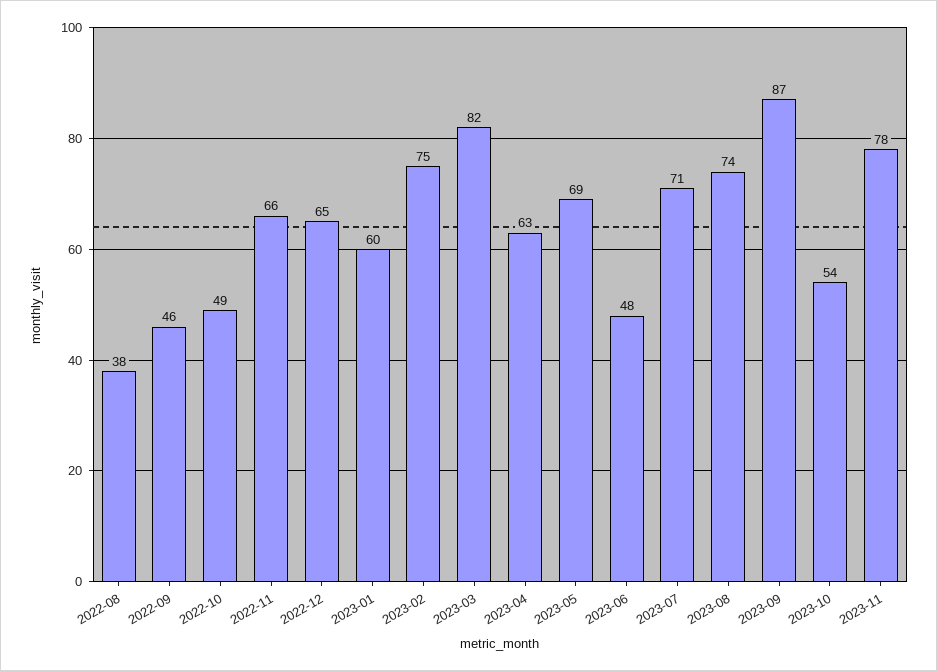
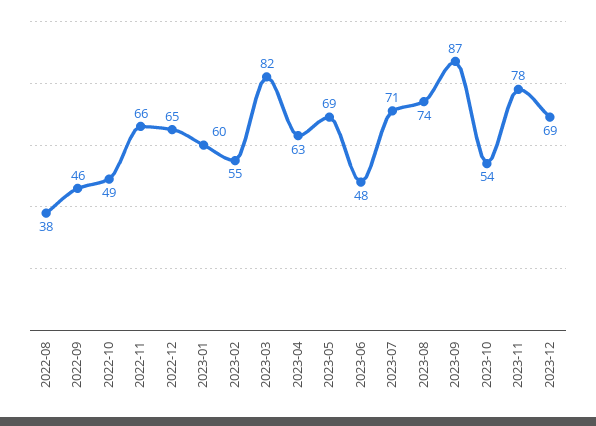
2023-02: 75 -> 55
2023-12: none -> 69

